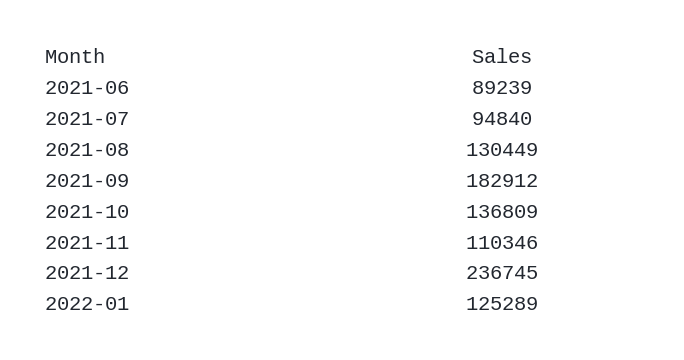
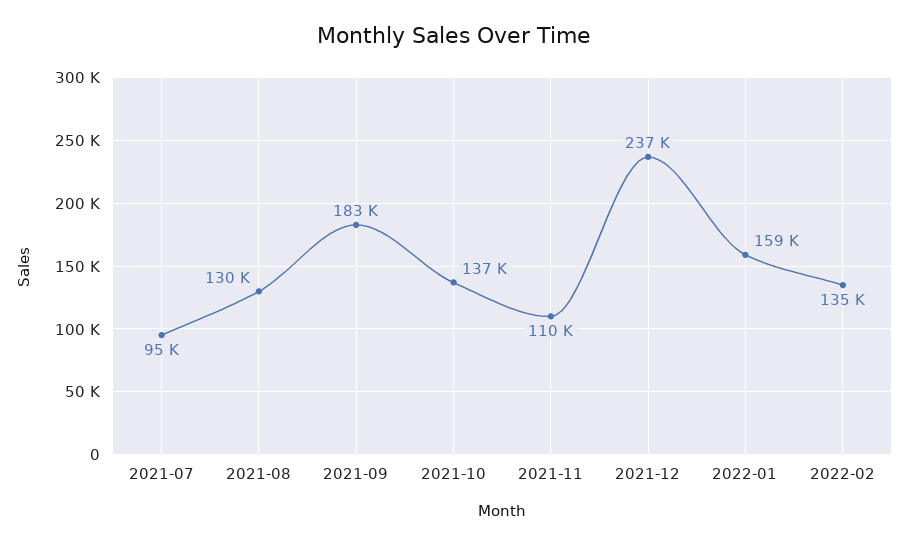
2021-06: 89239 -> none
2022-01: 125289 -> 159000
2022-02: none -> 135000

